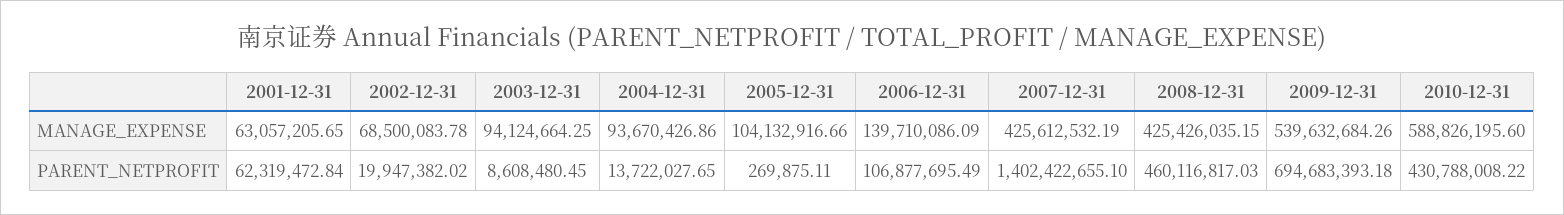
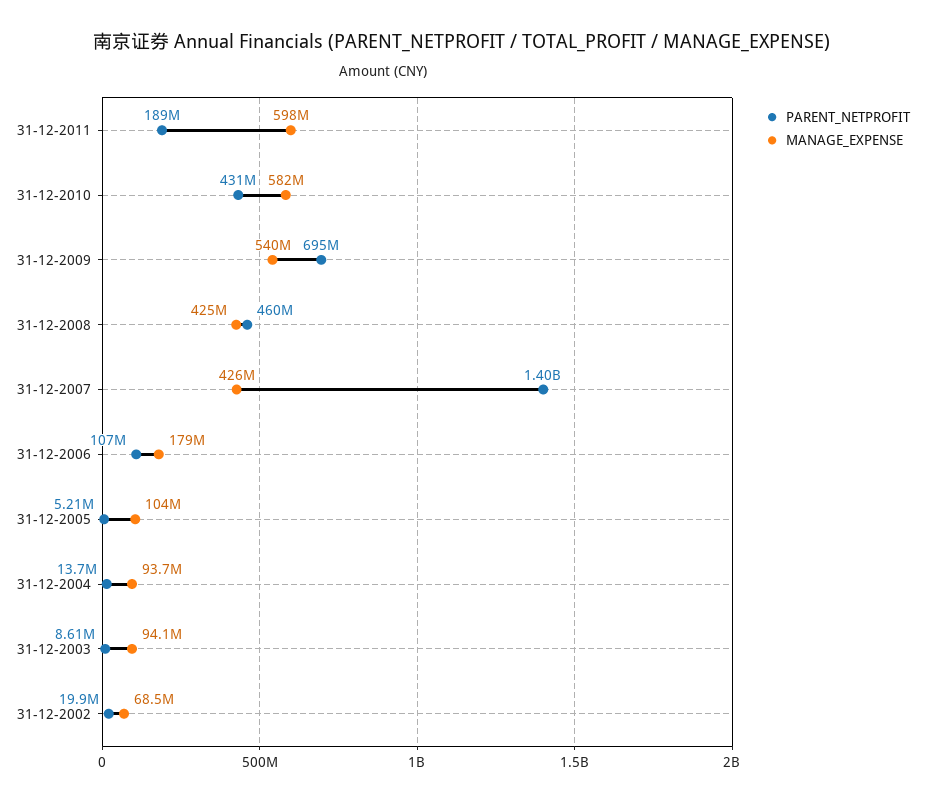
MANAGE_EXPENSE, 2001-12-31: 63057205.65 -> none
MANAGE_EXPENSE, 2006-12-31: 139710086.09 -> 179000000
MANAGE_EXPENSE, 2010-12-31: 588826195.6 -> 582000000
PARENT_NETPROFIT, 2001-12-31: 62319472.84 -> none
PARENT_NETPROFIT, 2005-12-31: 269875.11 -> 5210000
PARENT_NETPROFIT, 31-12-2011: none -> 189000000
MANAGE_EXPENSE, 31-12-2011: none -> 598000000

